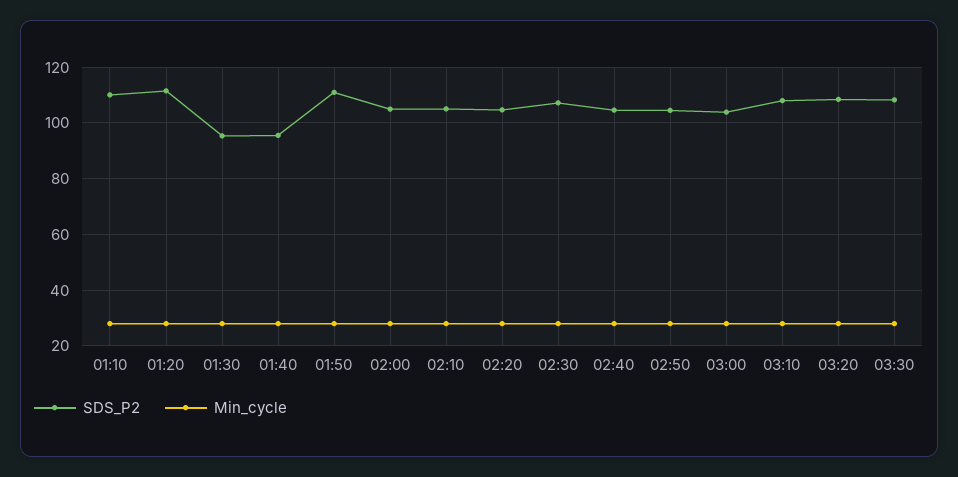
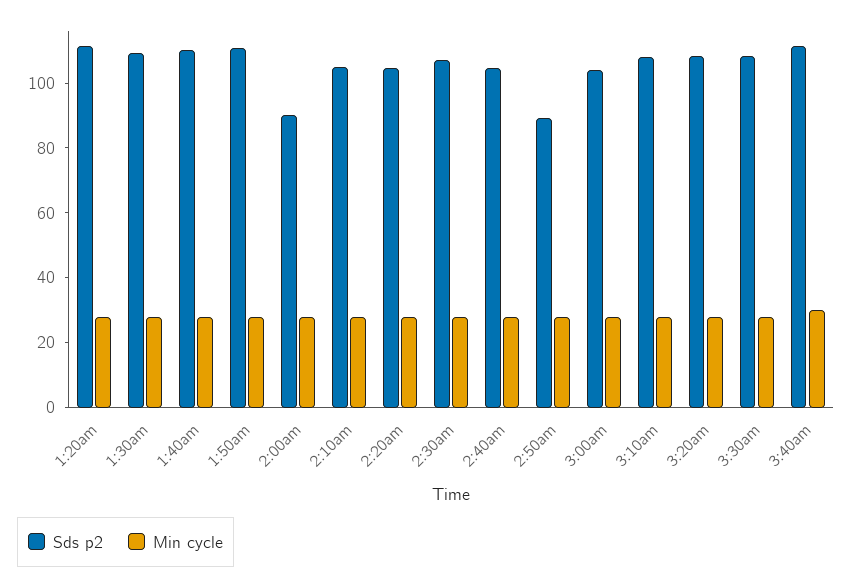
SDS_P2, 01:10: 110 -> none
Min_cycle, 01:10: 27.5 -> none
SDS_P2, 01:30: 95 -> 110
SDS_P2, 01:40: 95 -> 110
SDS_P2, 02:00: 105 -> 90
SDS_P2, 02:50: 105 -> 90
SDS_P2, 3:40am: none -> 110
Min_cycle, 3:40am: none -> 30

